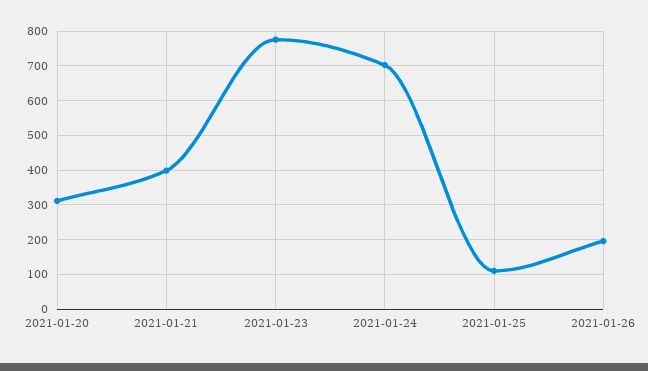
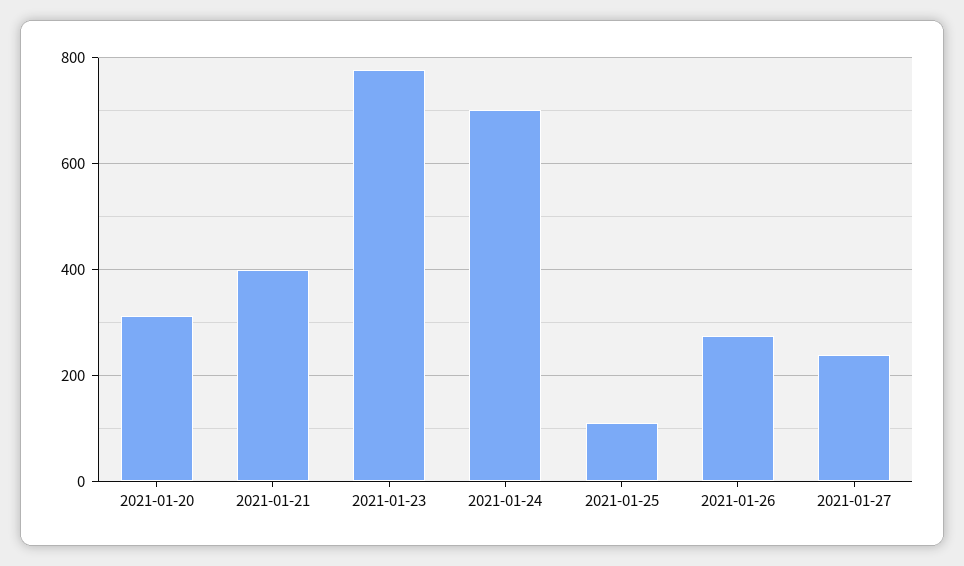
2021-01-26: 200 -> 280
2021-01-27: none -> 240

